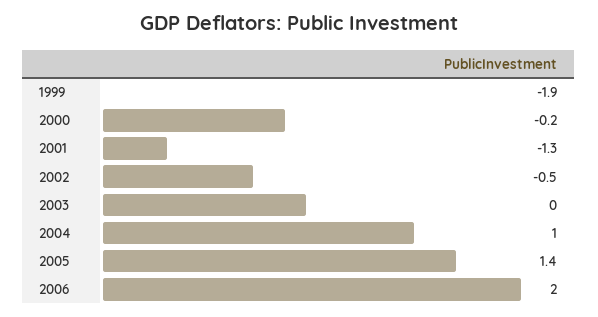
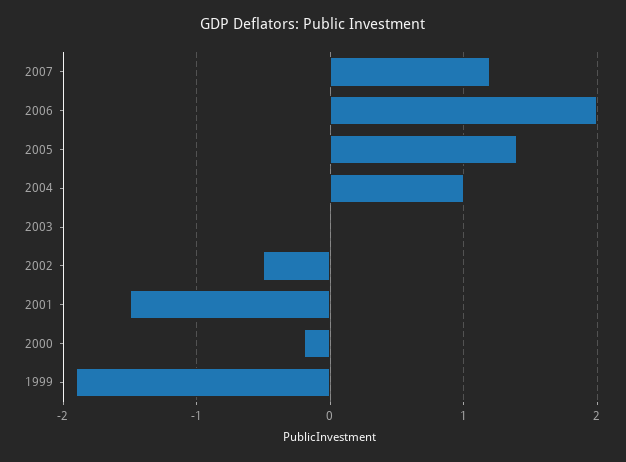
2001: -1.3 -> -1.5
2007: none -> 1.2

